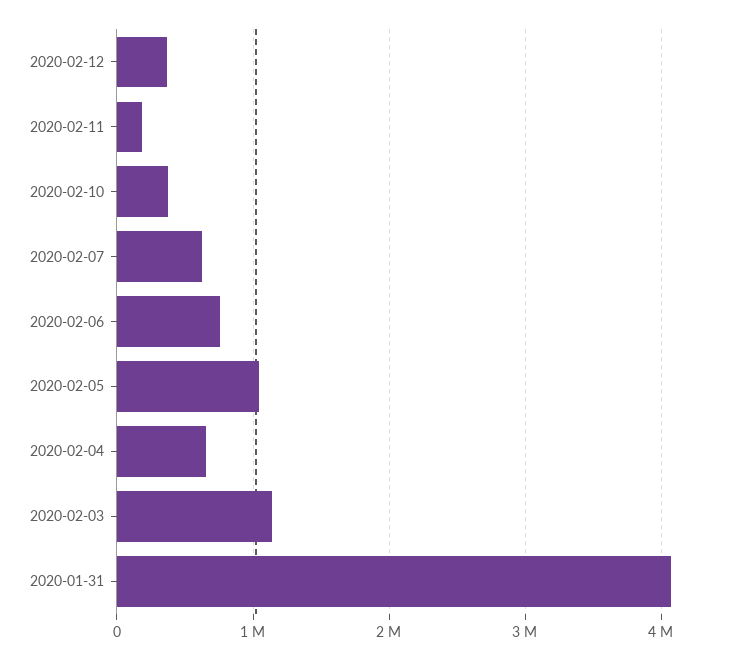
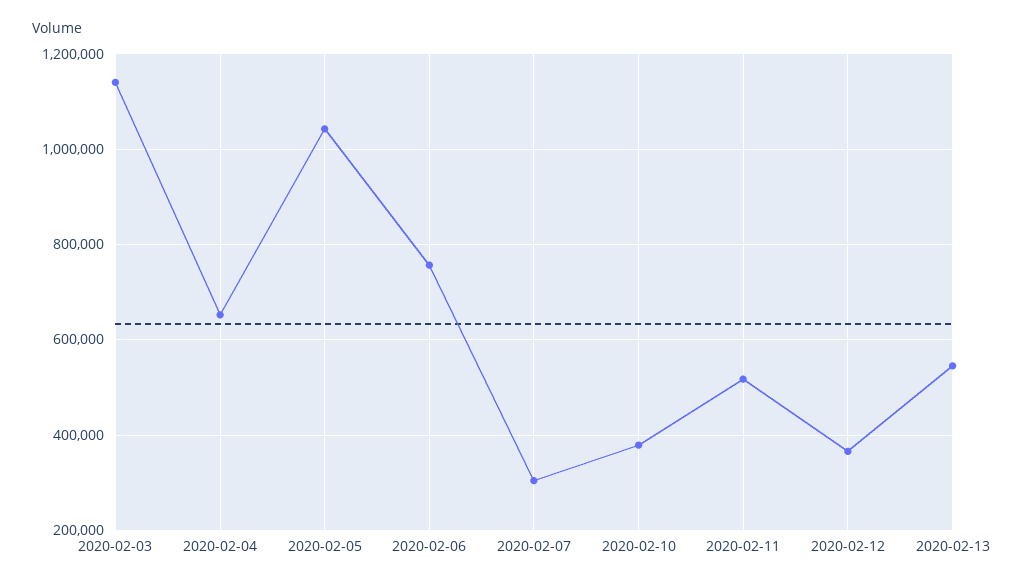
2020-02-11: 200000 -> 520000
2020-02-07: 600000 -> 300000
2020-01-31: 4100000 -> none
2020-02-13: none -> 540000

